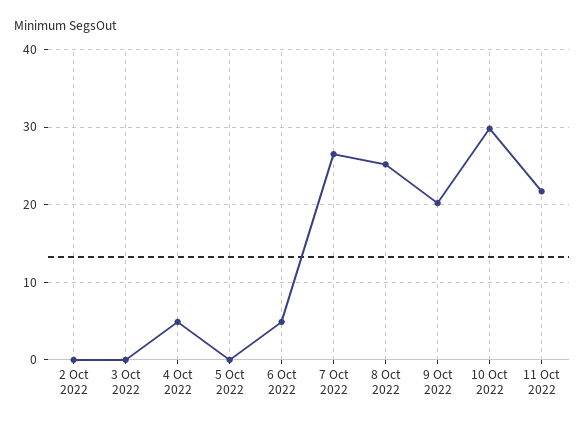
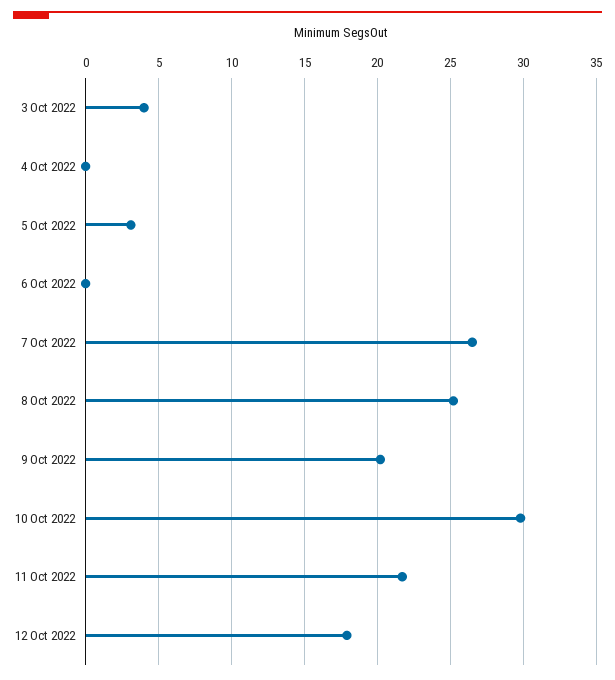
2 Oct 2022: 0 -> none
3 Oct 2022: 0 -> 4
4 Oct 2022: 5 -> 0
5 Oct 2022: 0 -> 3
6 Oct 2022: 5 -> 0
12 Oct 2022: none -> 18

